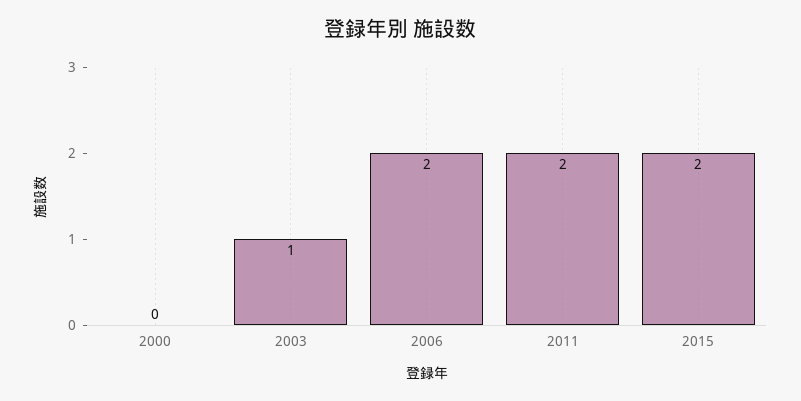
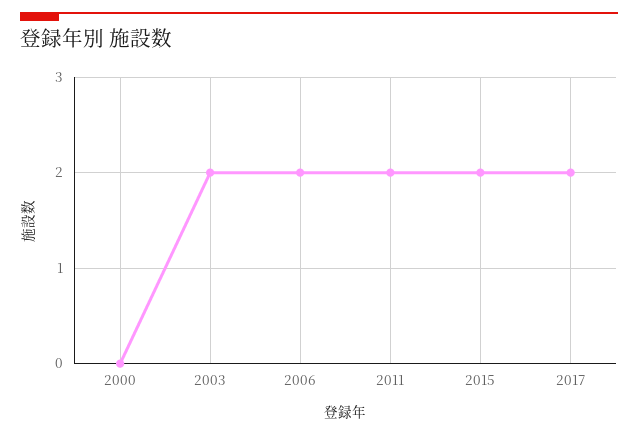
2003: 1 -> 2
2017: none -> 2

